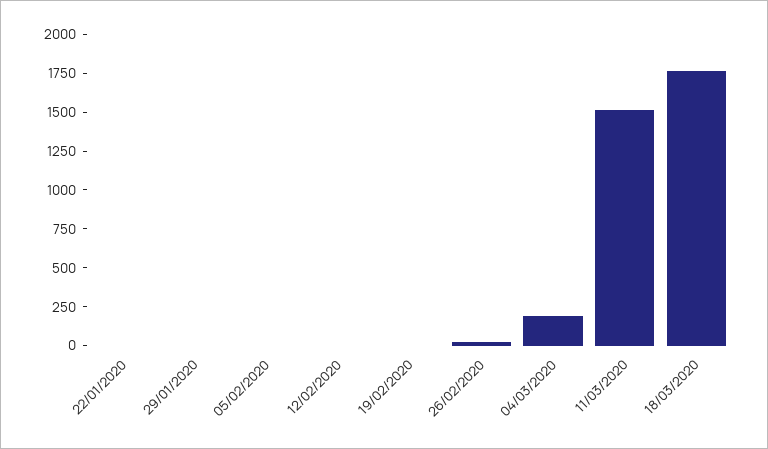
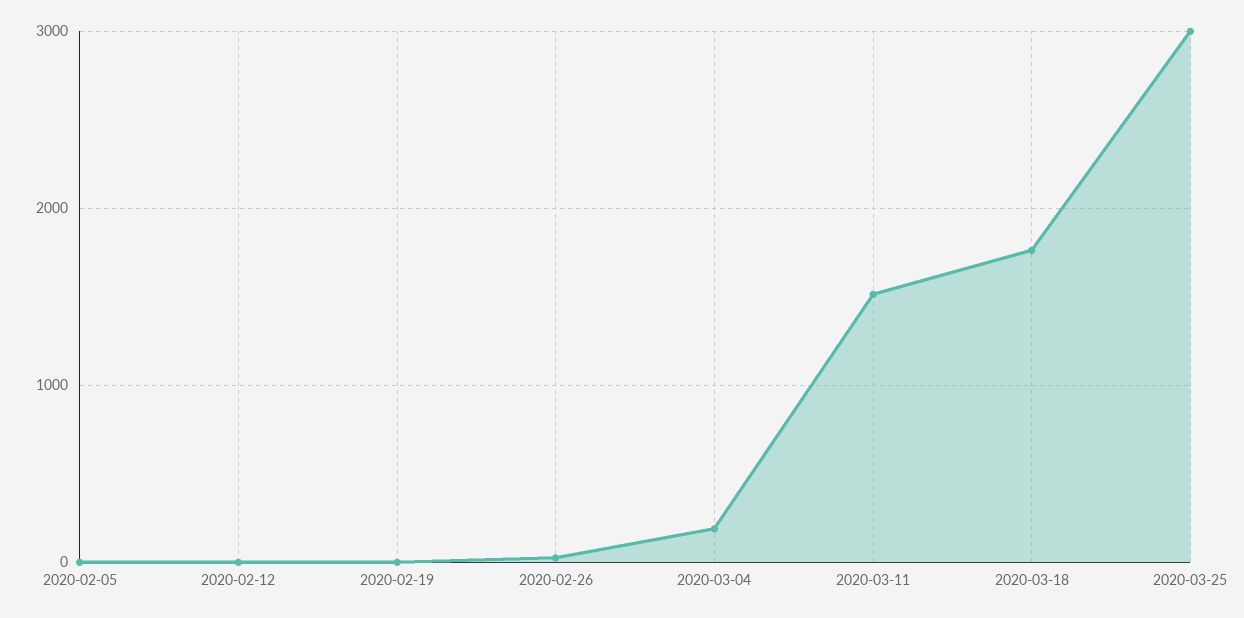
22/01/2020: 0 -> none
29/01/2020: 0 -> none
2020-03-25: none -> 3000

